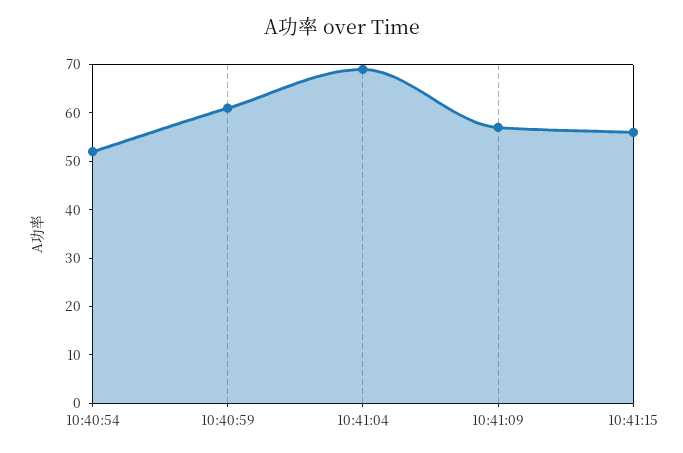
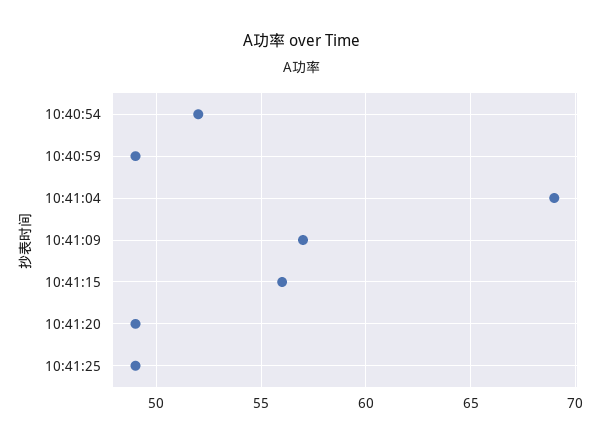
10:40:59: 60 -> 49
10:41:20: none -> 49
10:41:25: none -> 49

